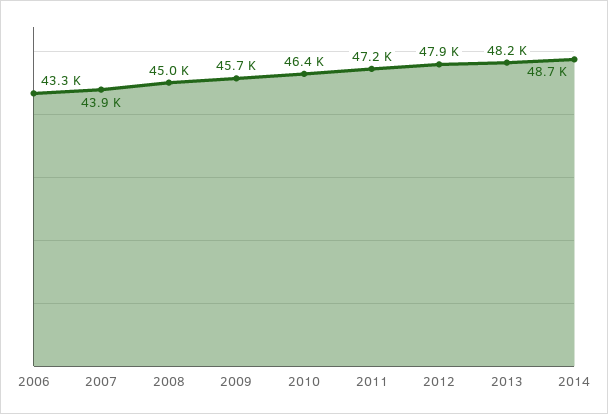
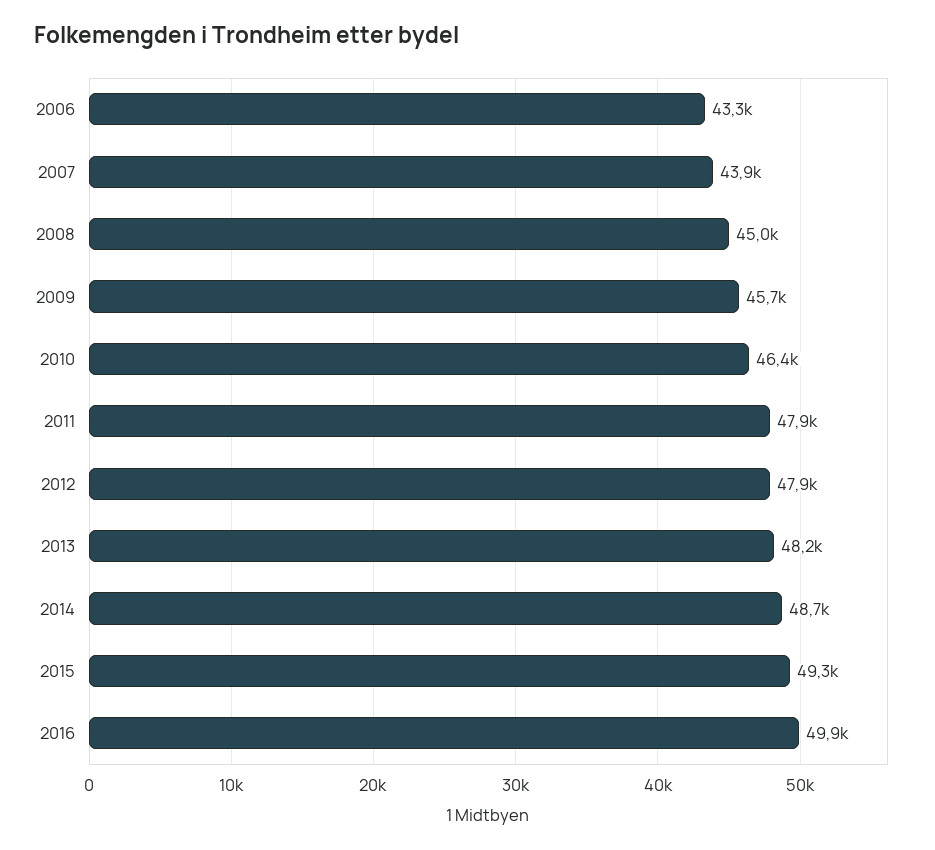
2011: 47200 -> 47900
2015: none -> 49300
2016: none -> 49900

